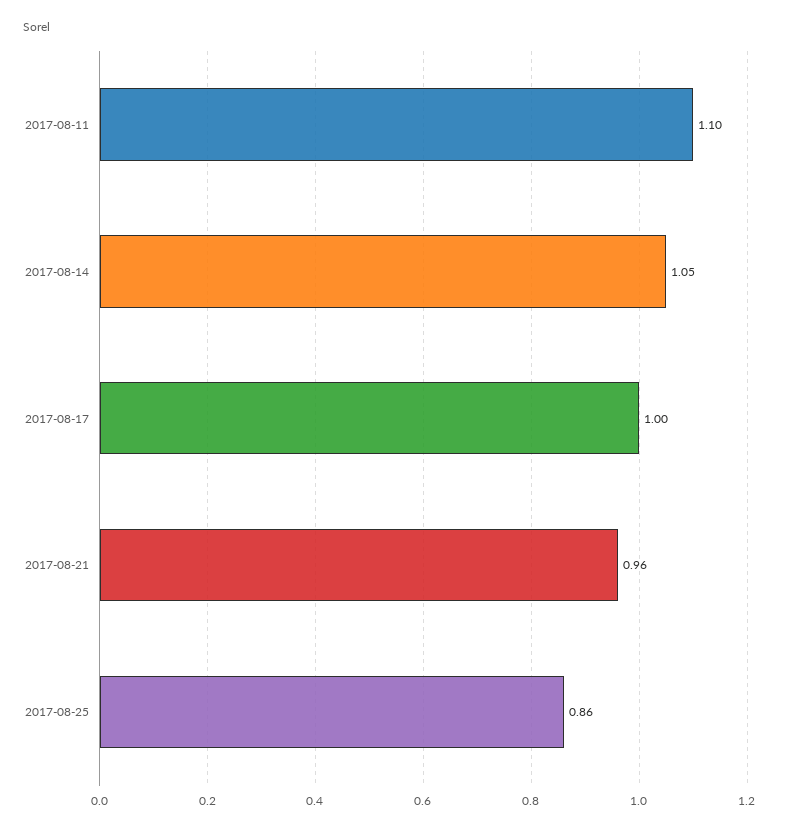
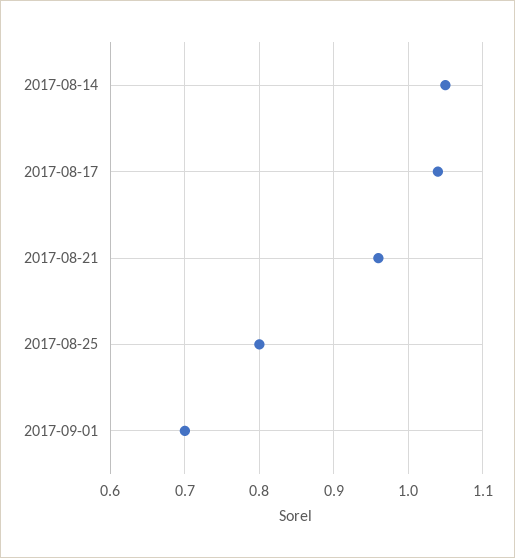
2017-08-11: 1.1 -> none
2017-08-17: 1 -> 1.04
2017-08-25: 0.86 -> 0.8
2017-09-01: none -> 0.7

